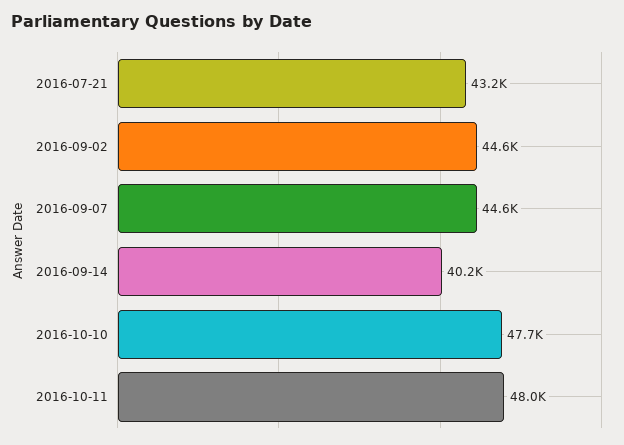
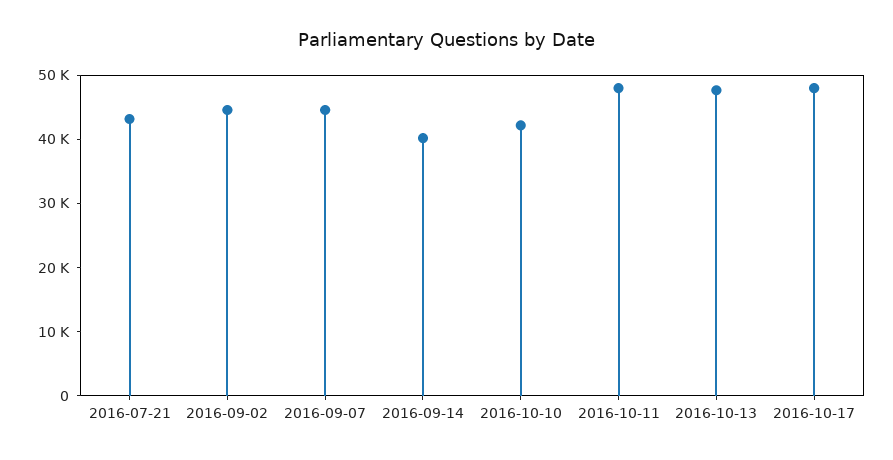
2016-10-10: 47700 -> 42000
2016-10-13: none -> 48000
2016-10-17: none -> 48000

